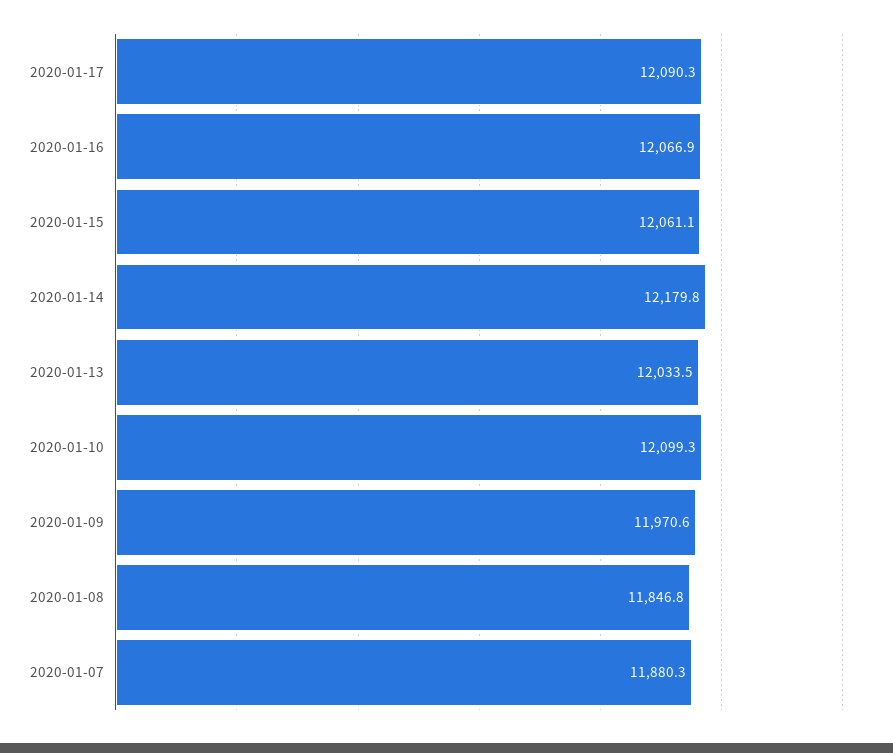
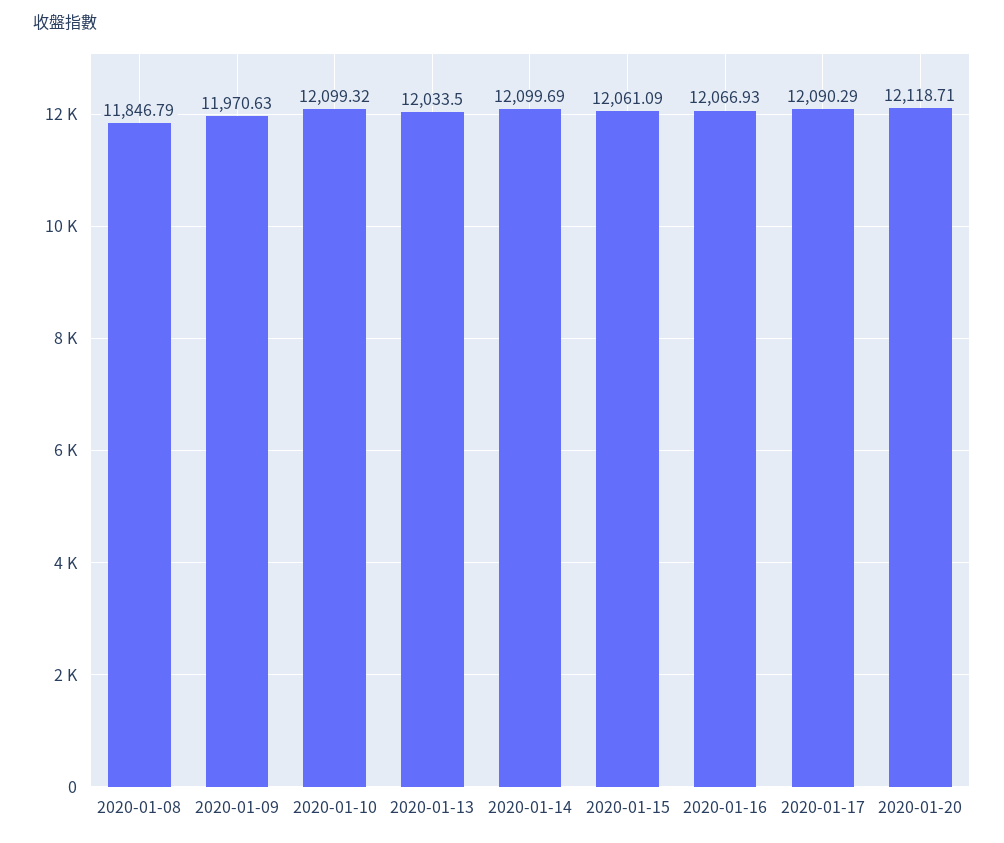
2020-01-14: 12179.8 -> 12099.69
2020-01-07: 11880.3 -> none
2020-01-20: none -> 12118.71

